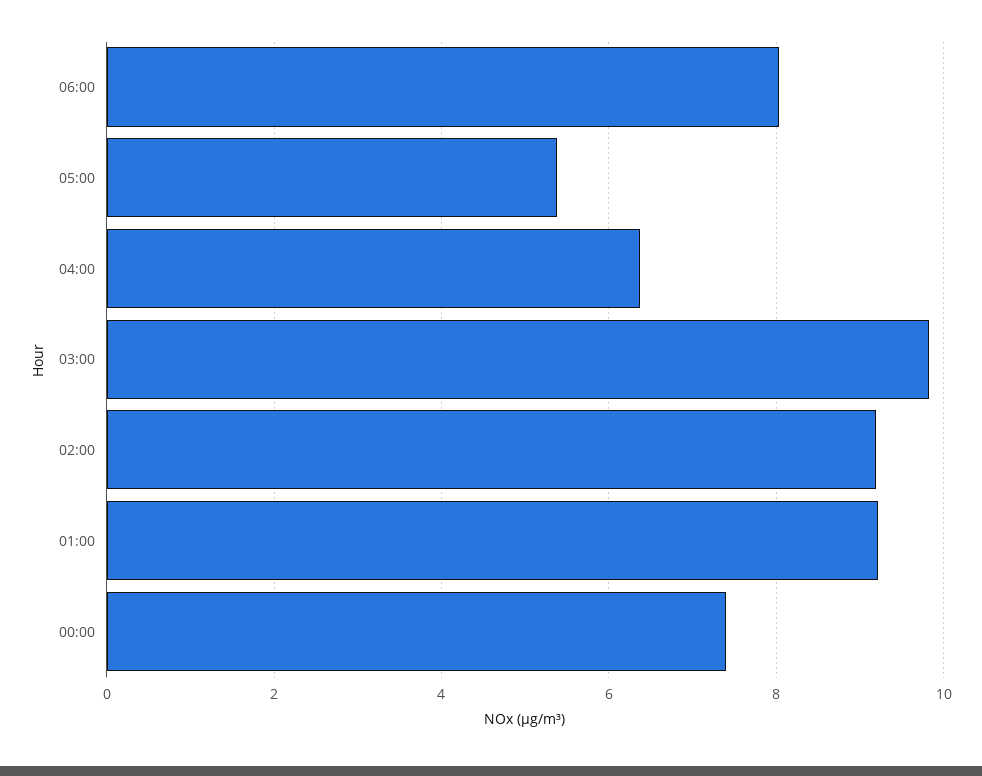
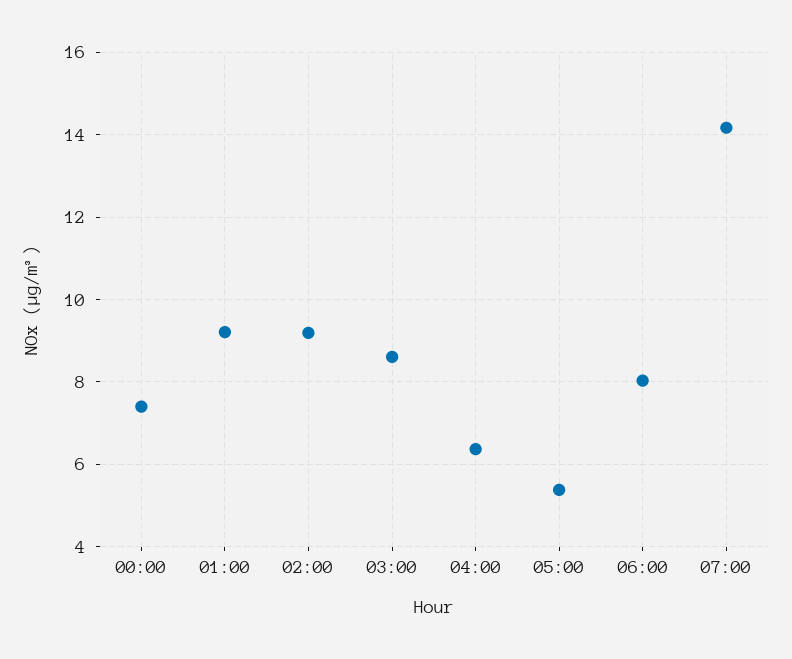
03:00: 9.8 -> 8.6
07:00: none -> 14.2

